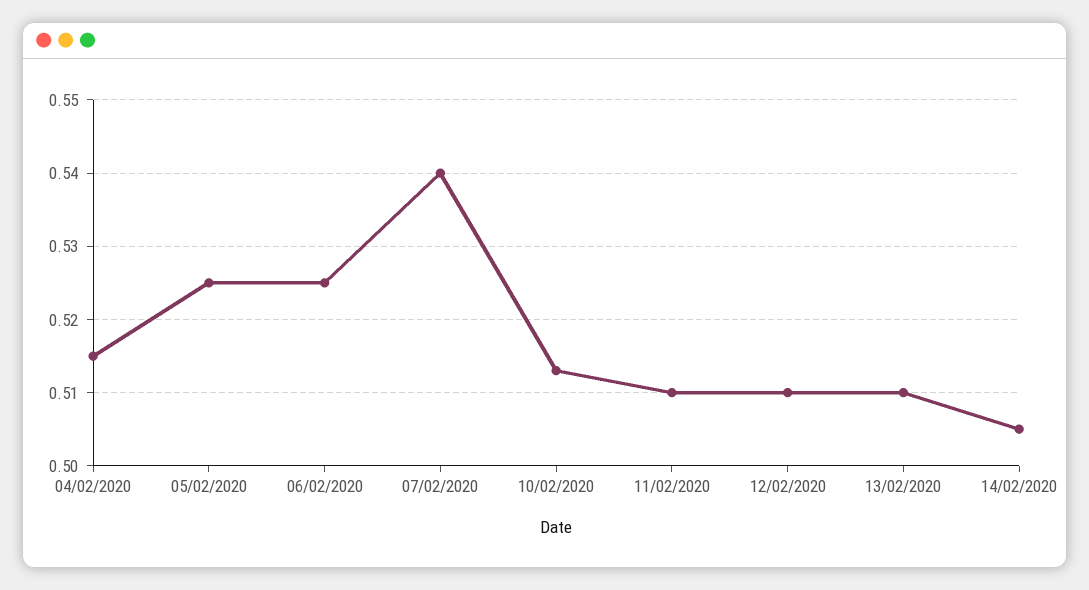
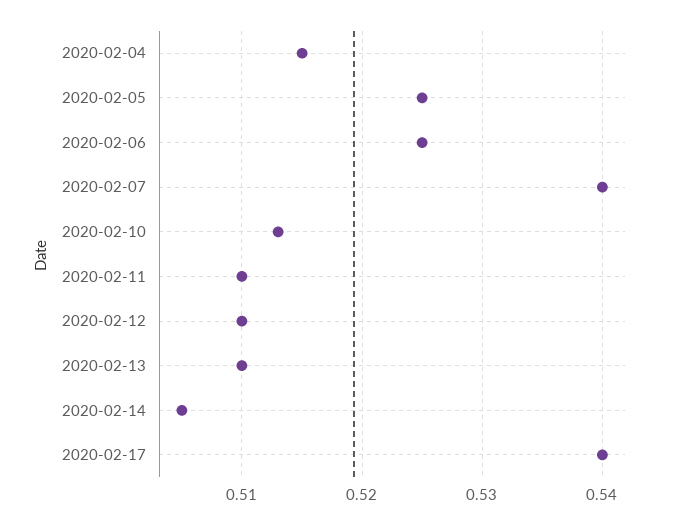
2020-02-17: none -> 0.54

